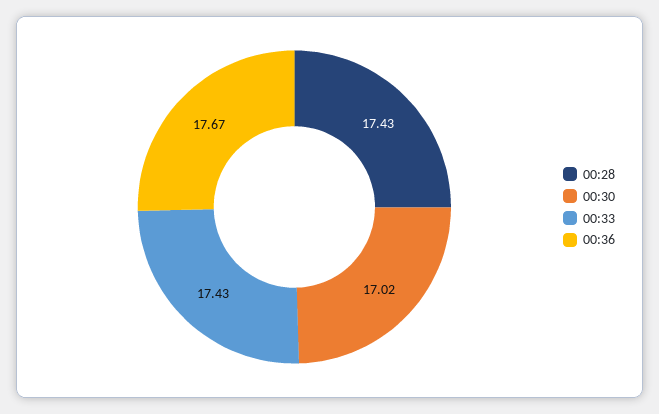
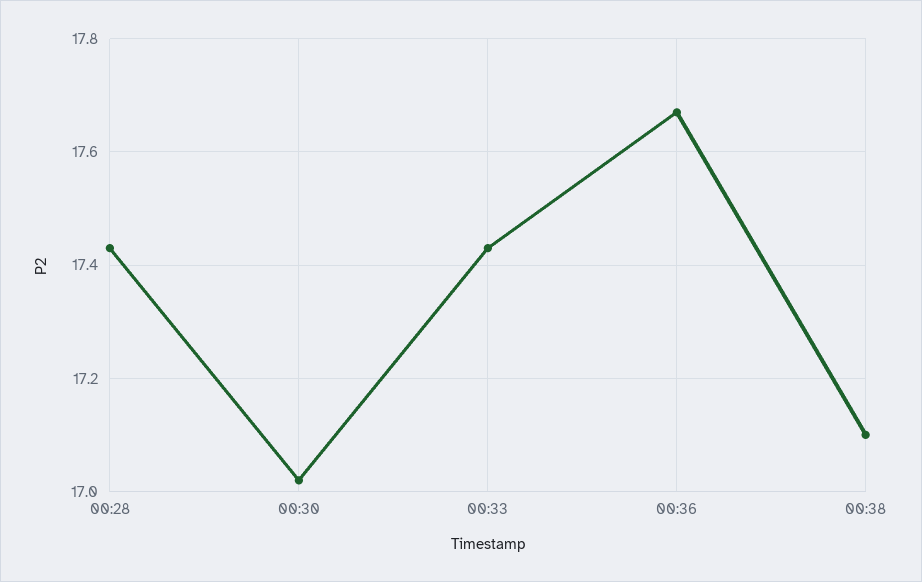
00:38: none -> 17.1

